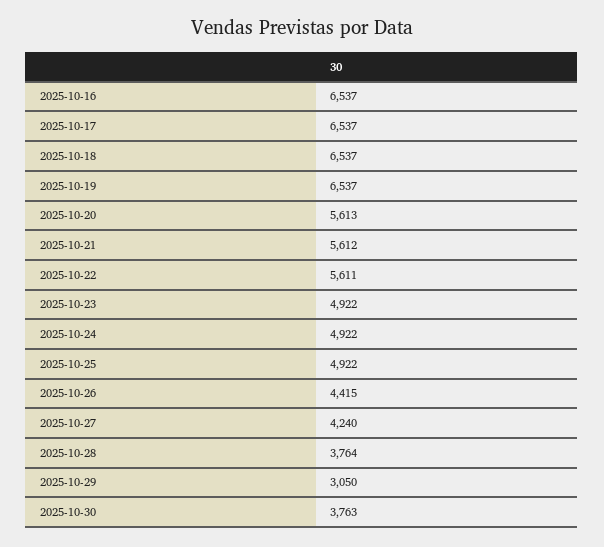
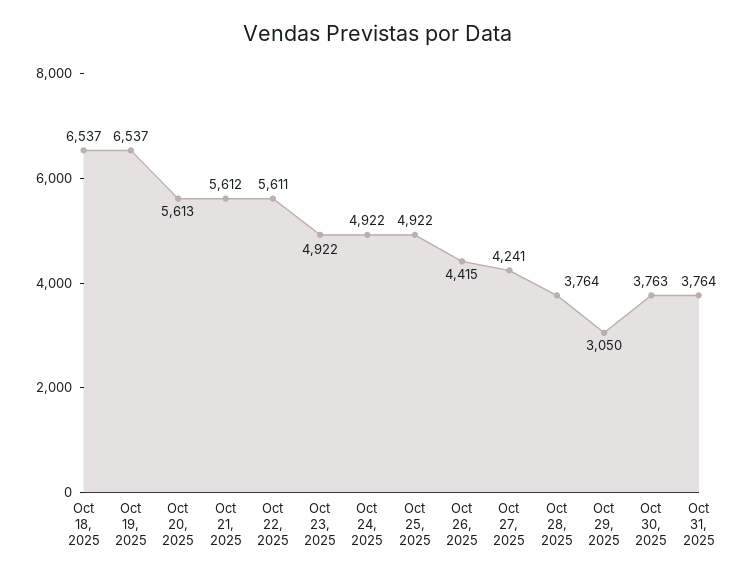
2025-10-16: 6537 -> none
2025-10-17: 6537 -> none
2025-10-27: 4240 -> 4241
Oct 31, 2025: none -> 3764

